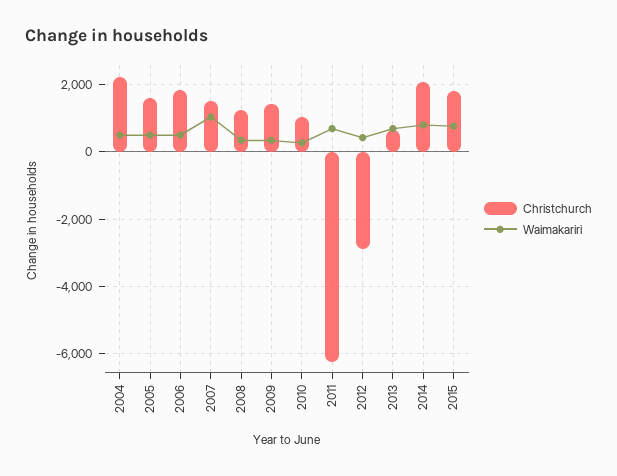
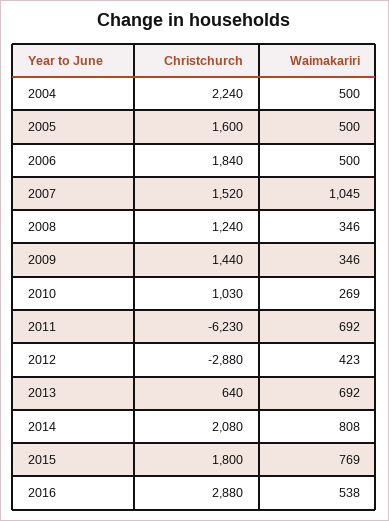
Christchurch, 2016: none -> 2880
Waimakariri, 2016: none -> 538

